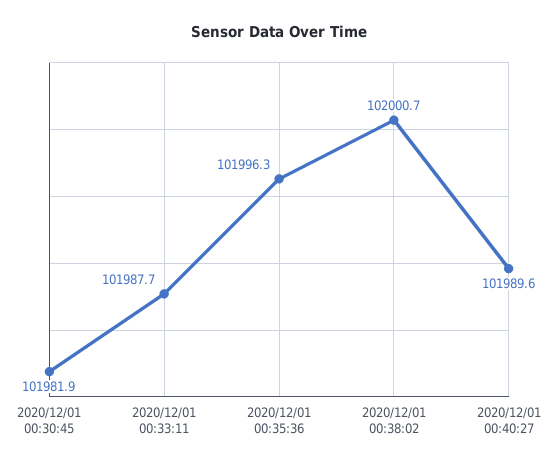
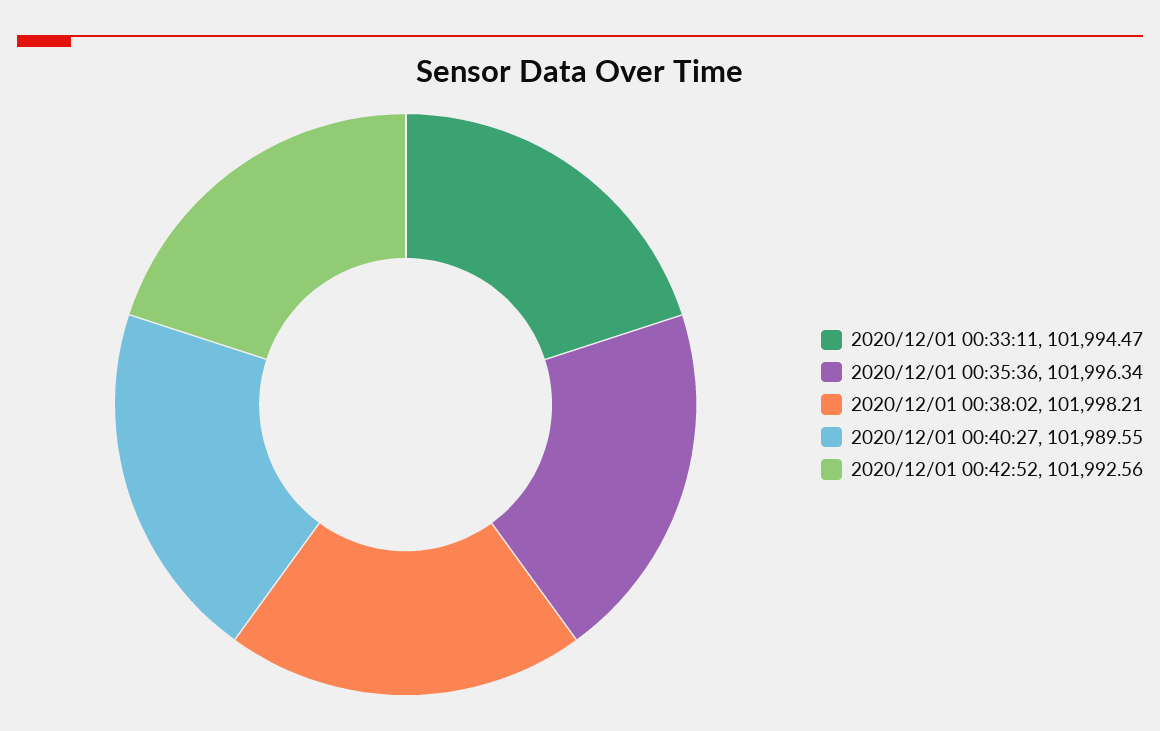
2020/12/01 00:30:45: 101981.9 -> none
2020/12/01 00:33:11: 101987.7 -> 101994.47
2020/12/01 00:38:02: 102000.7 -> 101998.21
2020/12/01 00:42:52: none -> 101992.56

